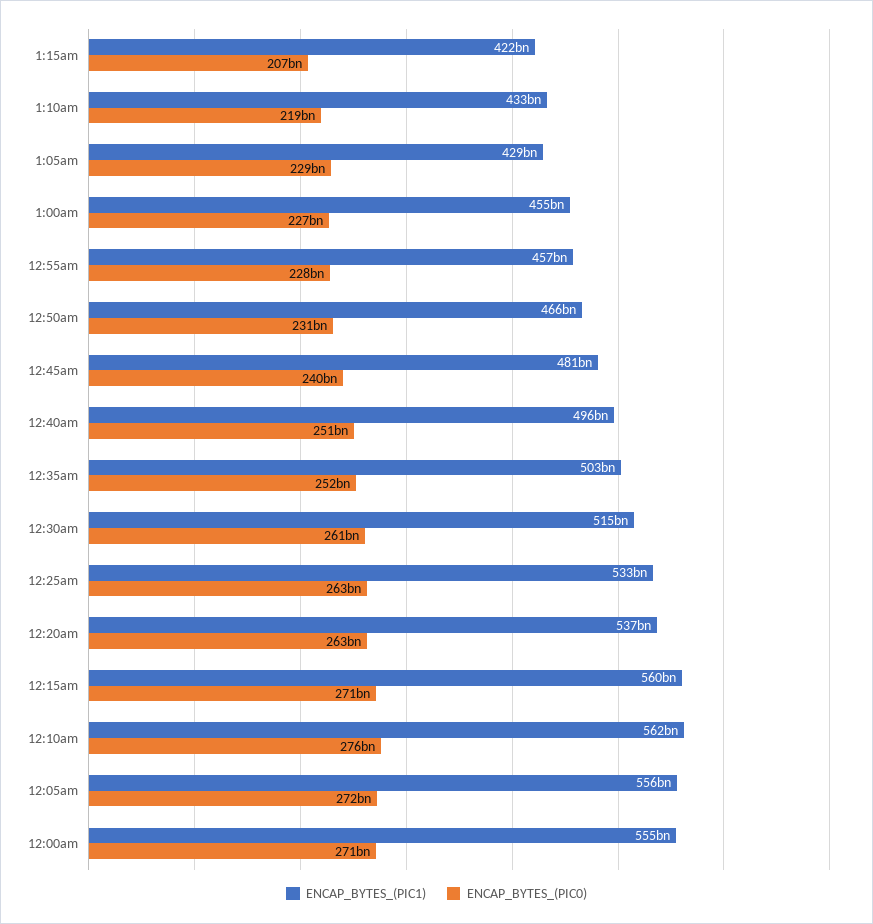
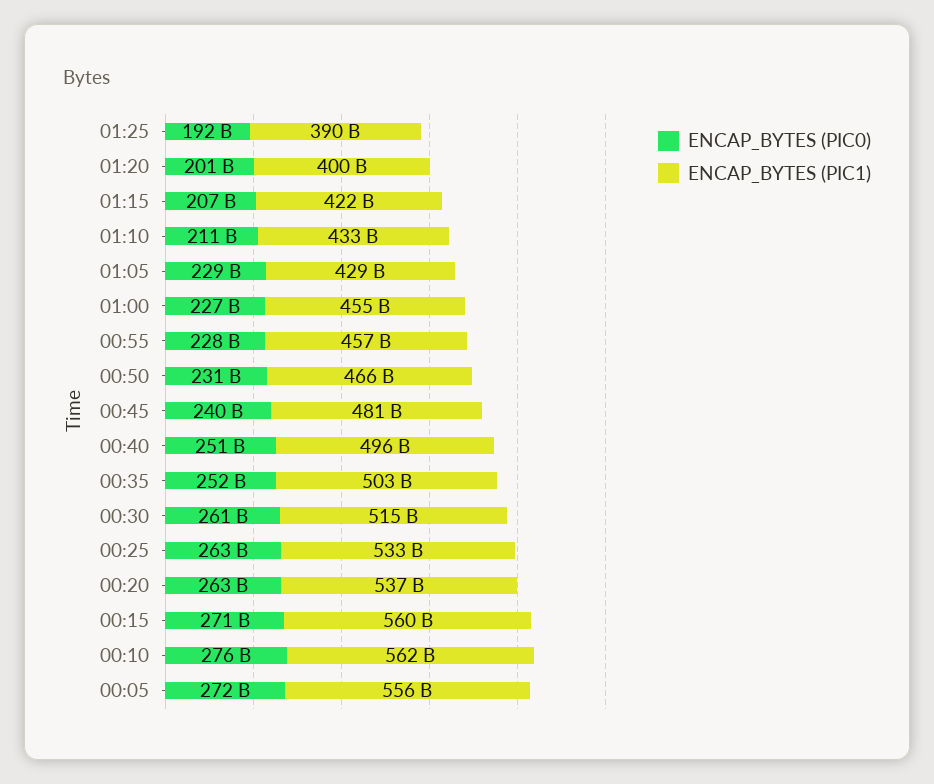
ENCAP_BYTES_(PIC0), 1:10am: 219000000000 -> 211000000000
ENCAP_BYTES_(PIC1), 12:00am: 555000000000 -> none
ENCAP_BYTES_(PIC0), 12:00am: 271000000000 -> none
ENCAP_BYTES_(PIC0), 01:25: none -> 192000000000
ENCAP_BYTES_(PIC1), 01:25: none -> 390000000000
ENCAP_BYTES_(PIC0), 01:20: none -> 201000000000
ENCAP_BYTES_(PIC1), 01:20: none -> 400000000000

